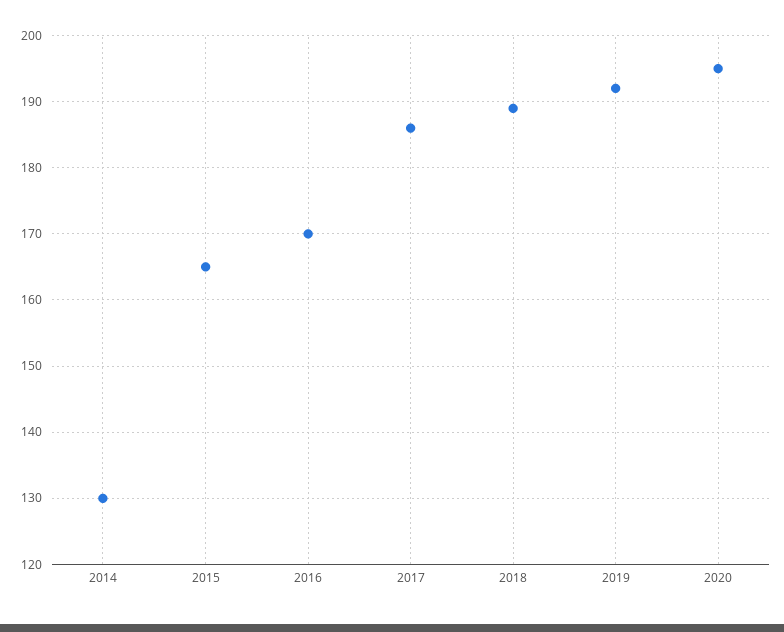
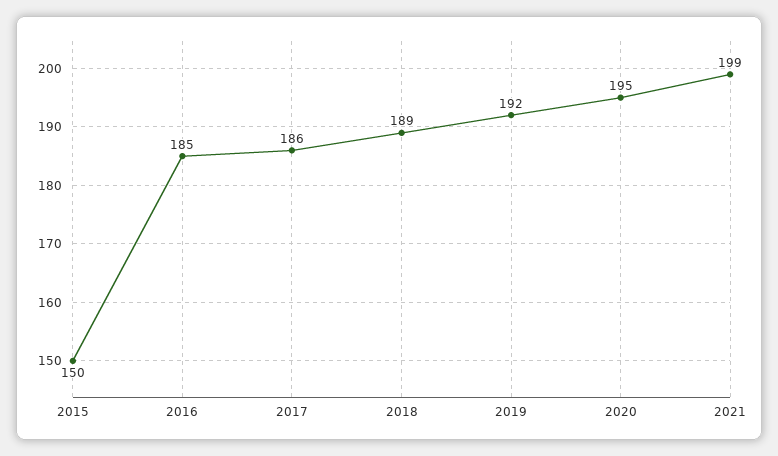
2014: 130 -> none
2015: 165 -> 150
2016: 170 -> 185
2021: none -> 199

